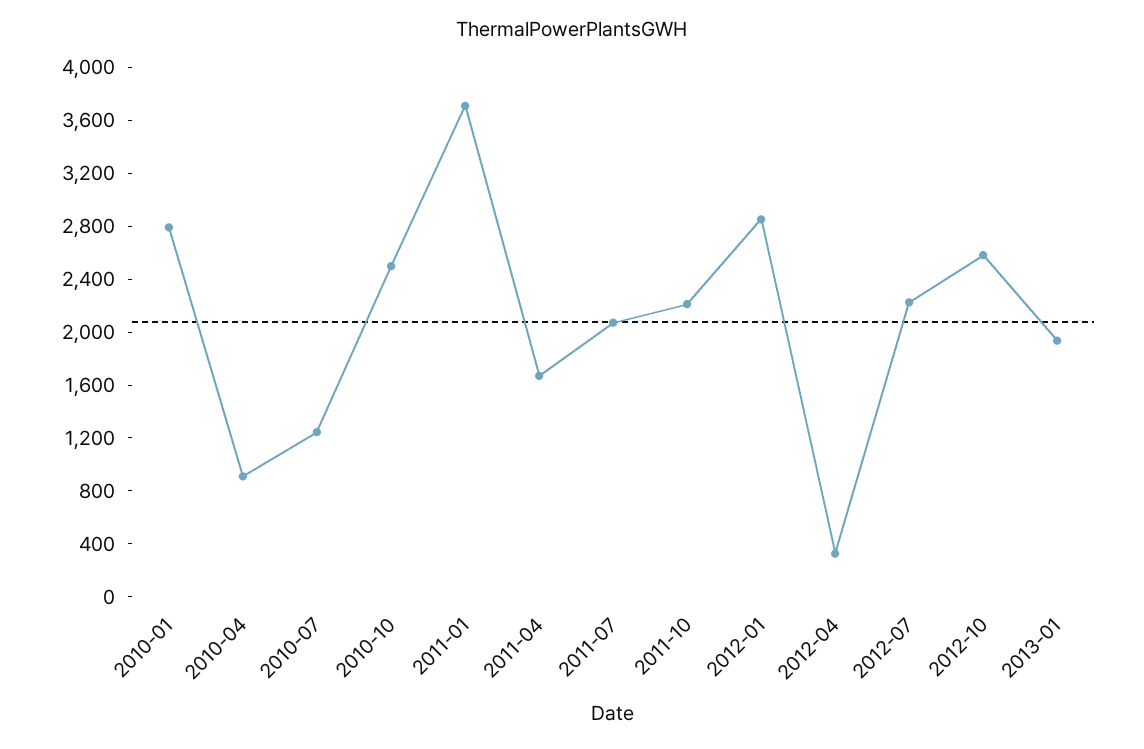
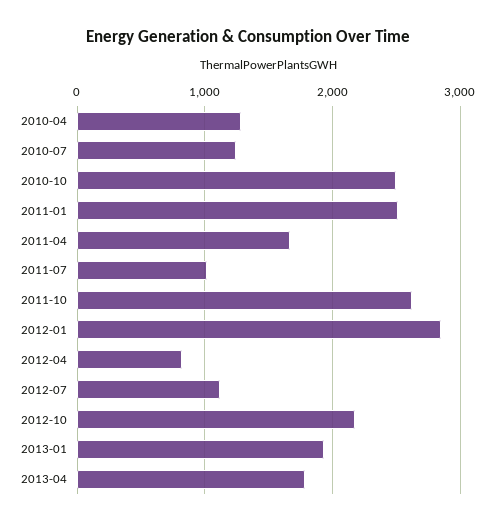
2010-01: 2800 -> none
2010-04: 900 -> 1300
2011-01: 3700 -> 2500
2011-07: 2100 -> 1000
2011-10: 2200 -> 2600
2012-04: 300 -> 800
2012-07: 2200 -> 1100
2012-10: 2600 -> 2200
2013-04: none -> 1800

